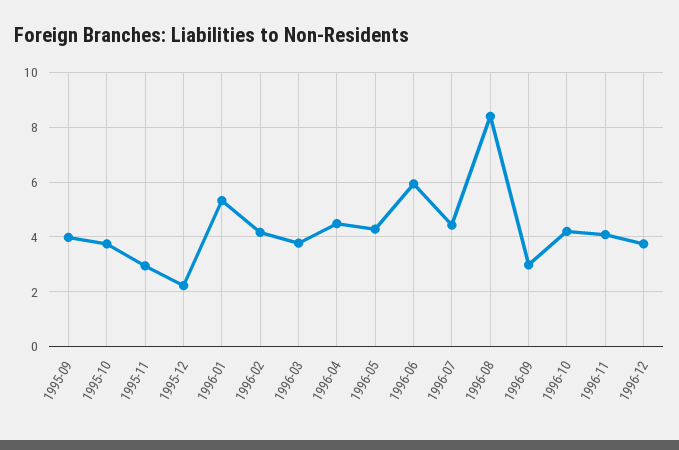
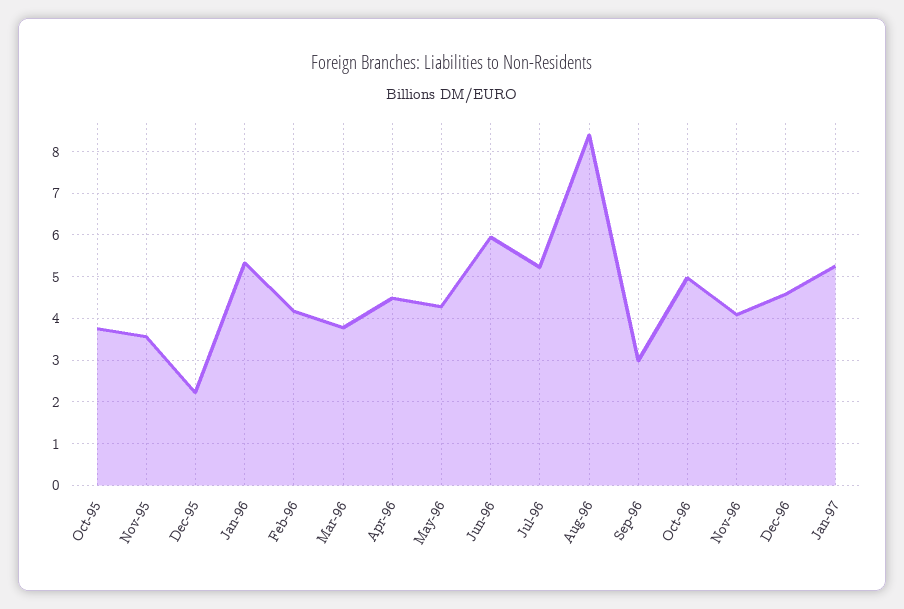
1995-09: 4 -> none
1995-11: 3 -> 3.6
1996-07: 4.5 -> 5.2
1996-10: 4.25 -> 5
1996-12: 3.75 -> 4.6
Jan-97: none -> 5.2

